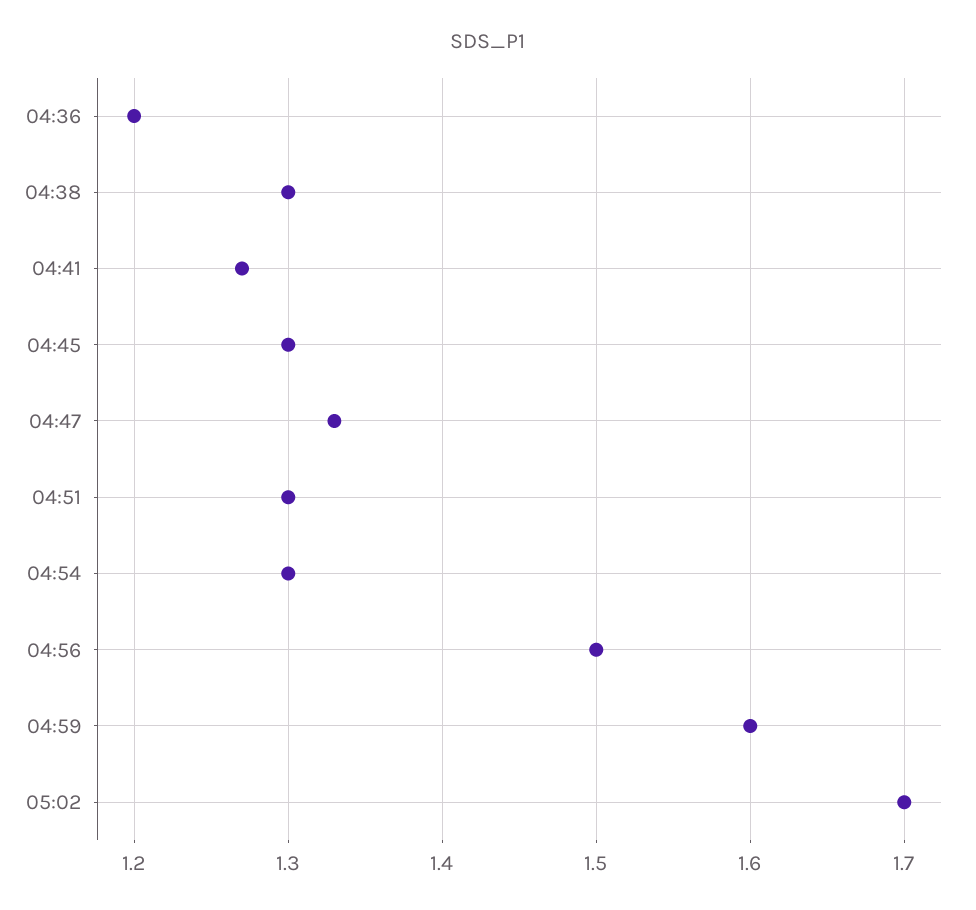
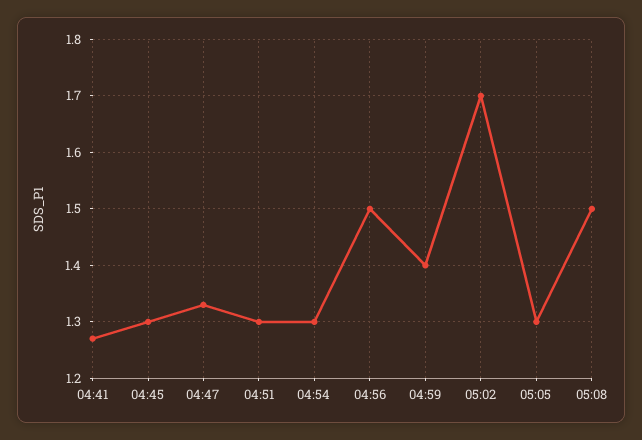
04:36: 1.2 -> none
04:38: 1.3 -> none
04:59: 1.6 -> 1.4
05:05: none -> 1.3
05:08: none -> 1.5

